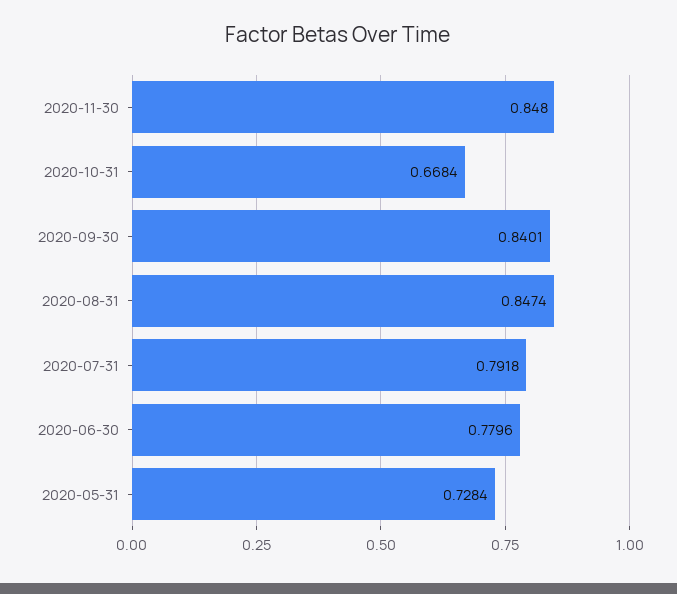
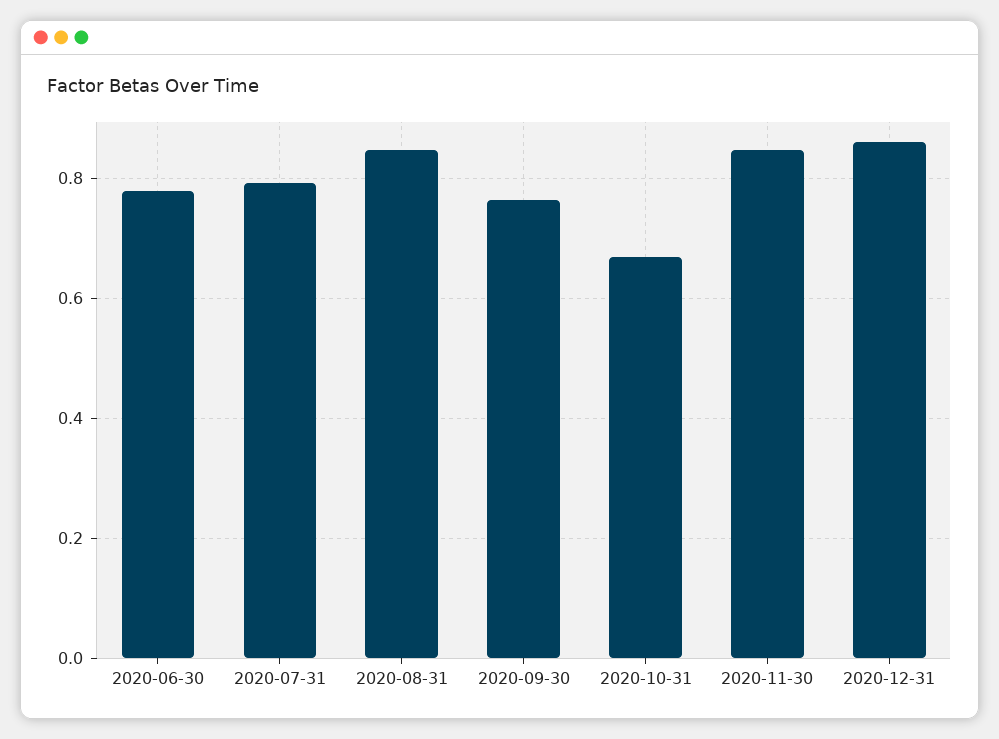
2020-09-30: 0.8401 -> 0.76
2020-05-31: 0.7284 -> none
2020-12-31: none -> 0.86

